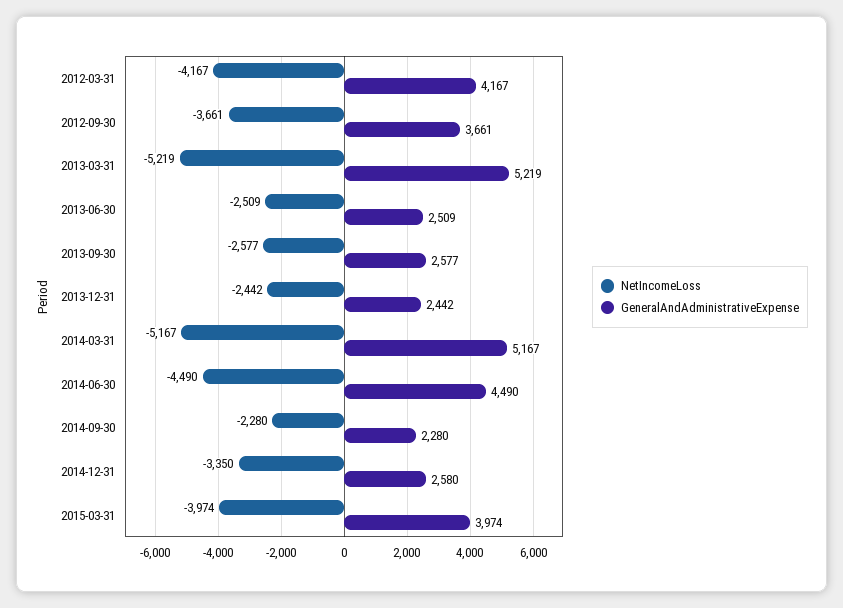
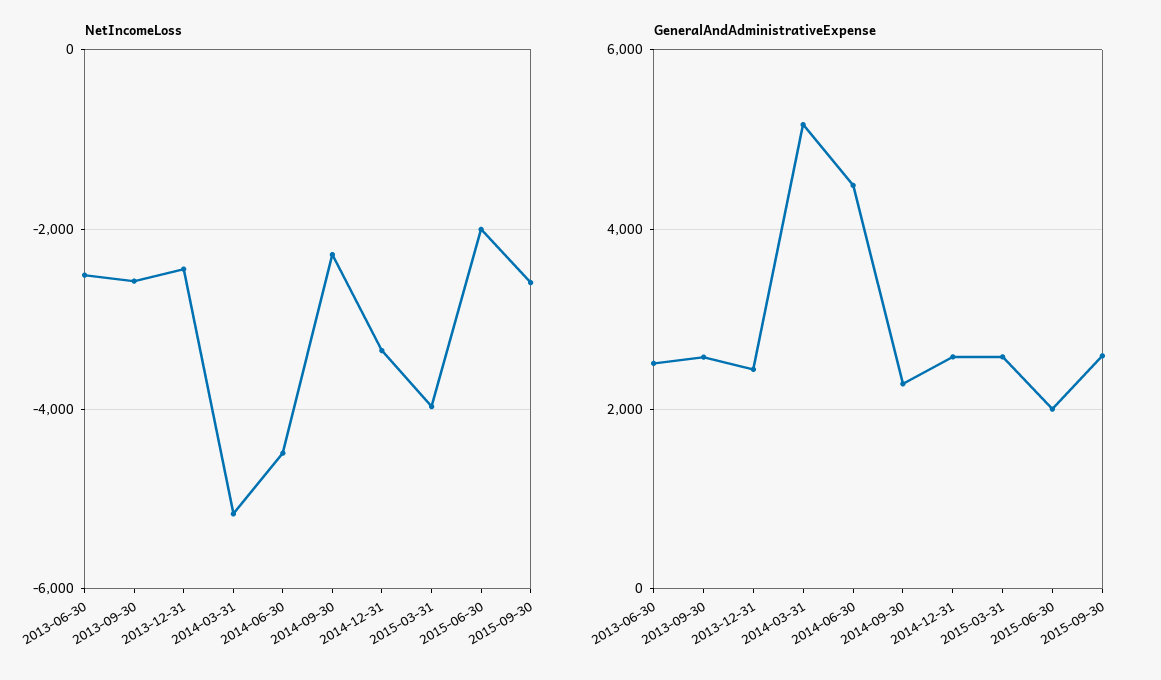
NetIncomeLoss, 2012-03-31: -4167 -> none
GeneralAndAdministrativeExpense, 2012-03-31: 4167 -> none
NetIncomeLoss, 2012-09-30: -3661 -> none
GeneralAndAdministrativeExpense, 2012-09-30: 3661 -> none
NetIncomeLoss, 2013-03-31: -5219 -> none
GeneralAndAdministrativeExpense, 2013-03-31: 5219 -> none
GeneralAndAdministrativeExpense, 2015-03-31: 3974 -> 2600
NetIncomeLoss, 2015-06-30: none -> -2000
NetIncomeLoss, 2015-09-30: none -> -2600
GeneralAndAdministrativeExpense, 2015-06-30: none -> 2000
GeneralAndAdministrativeExpense, 2015-09-30: none -> 2600

